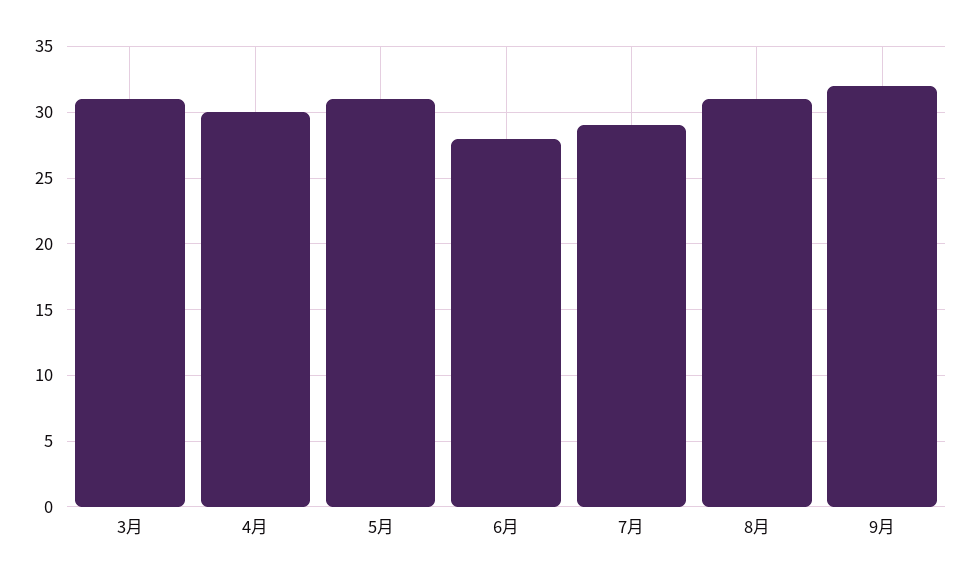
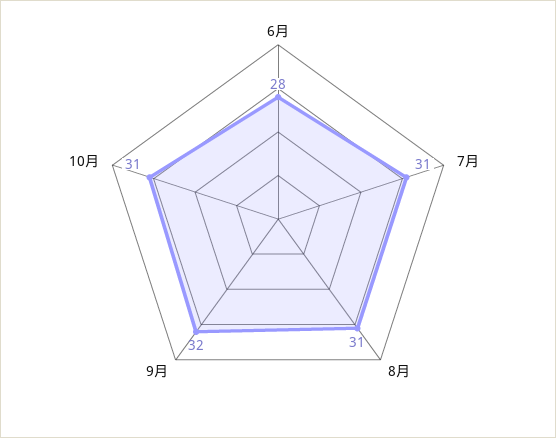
3月: 31 -> none
4月: 30 -> none
5月: 31 -> none
7月: 29 -> 31
10月: none -> 31

